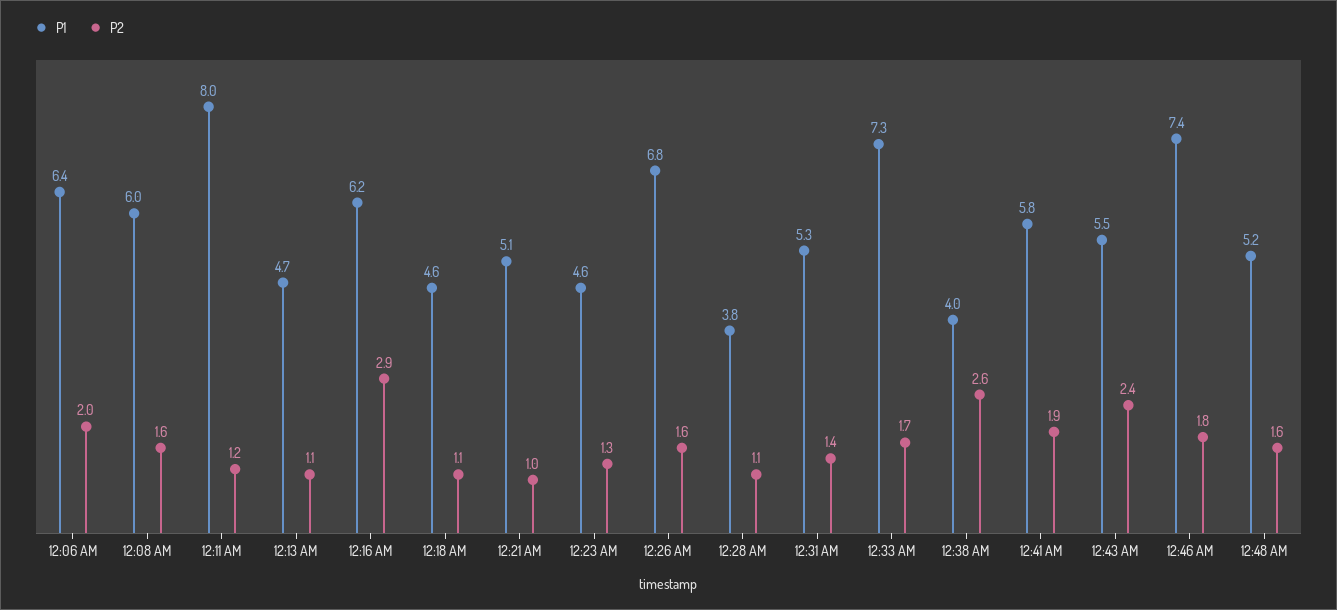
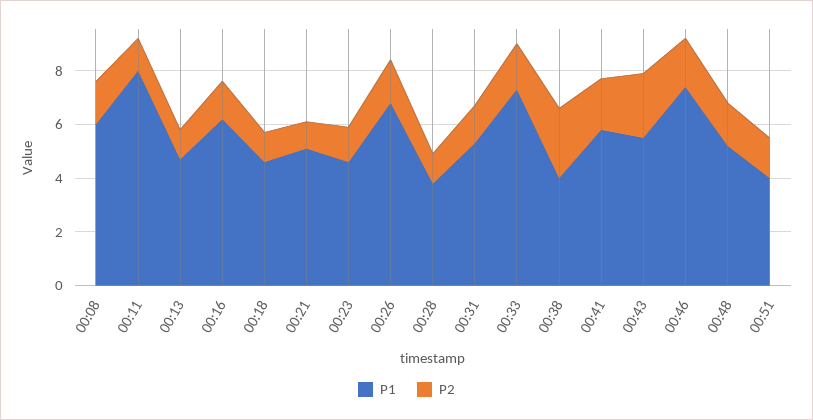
P1, 12:06 AM: 6.4 -> none
P2, 12:06 AM: 2 -> none
P2, 12:16 AM: 2.9 -> 1.5
P1, 00:51: none -> 4
P2, 00:51: none -> 1.5

